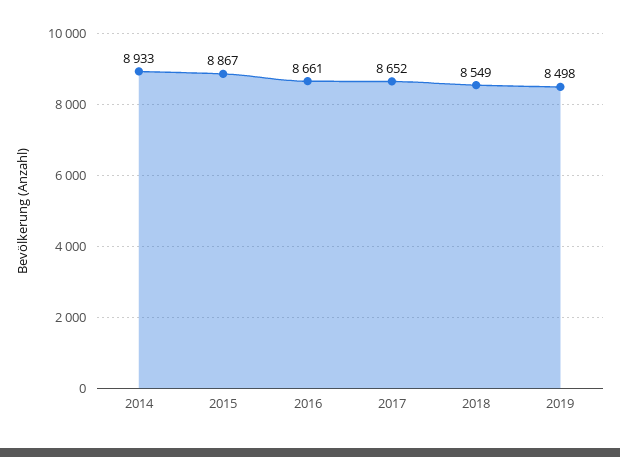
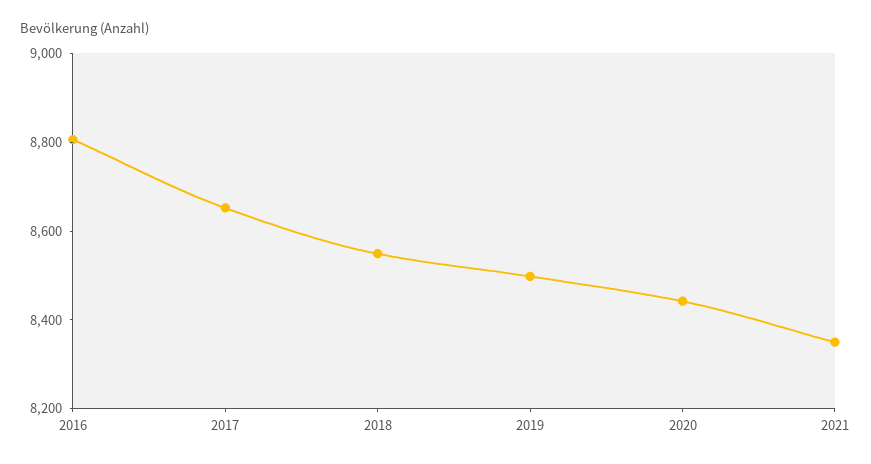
2014: 8933 -> none
2015: 8867 -> none
2016: 8661 -> 8800
2020: none -> 8450
2021: none -> 8350

